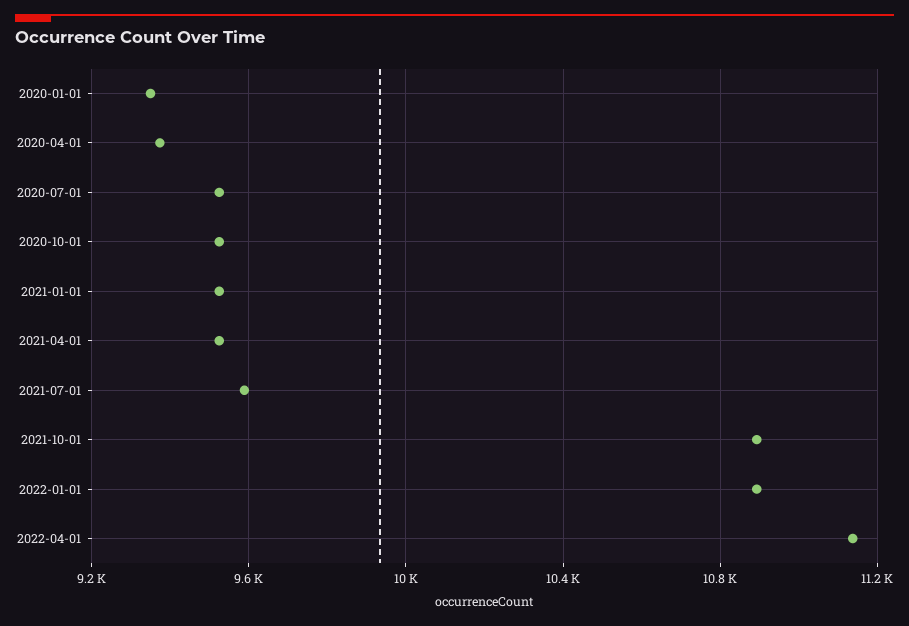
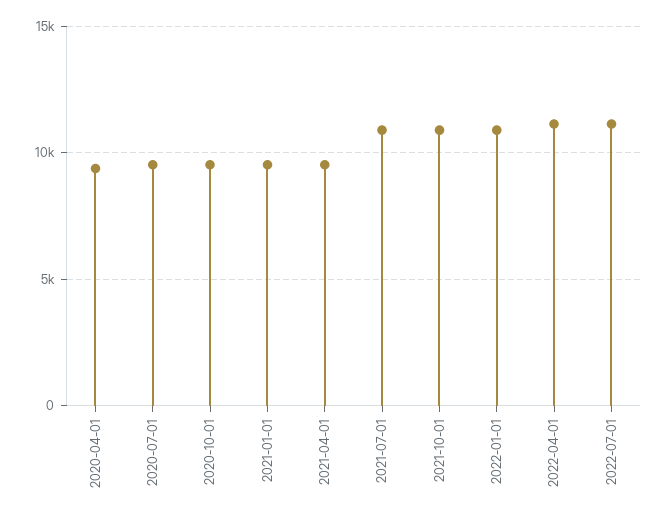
2020-01-01: 9350 -> none
2021-07-01: 9600 -> 11000
2022-07-01: none -> 11000

